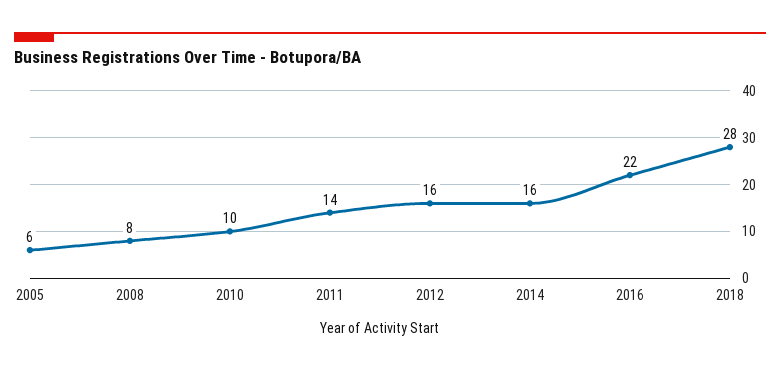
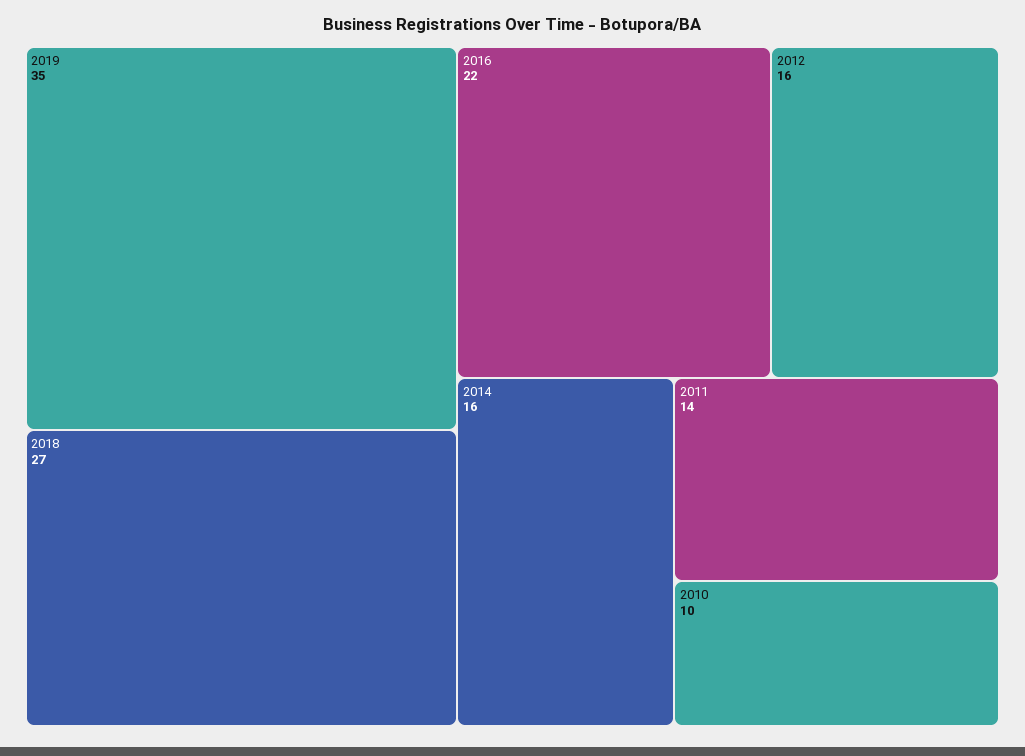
2005: 6 -> none
2008: 8 -> none
2018: 28 -> 27
2019: none -> 35

